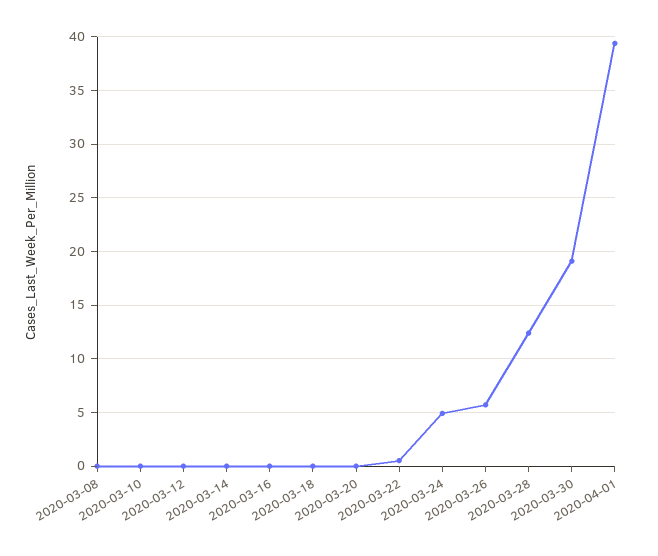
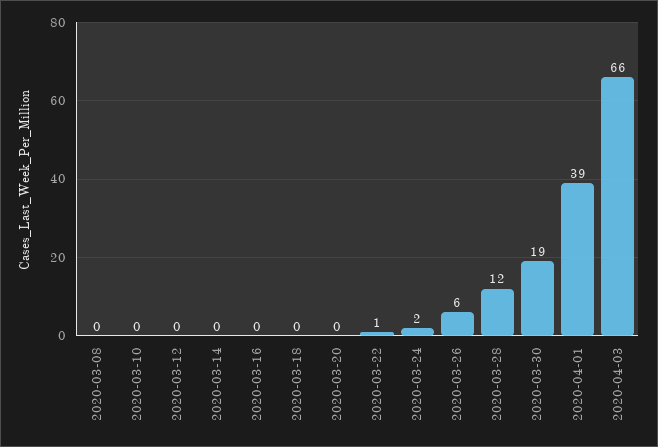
2020-03-24: 5 -> 2
2020-04-03: none -> 66

